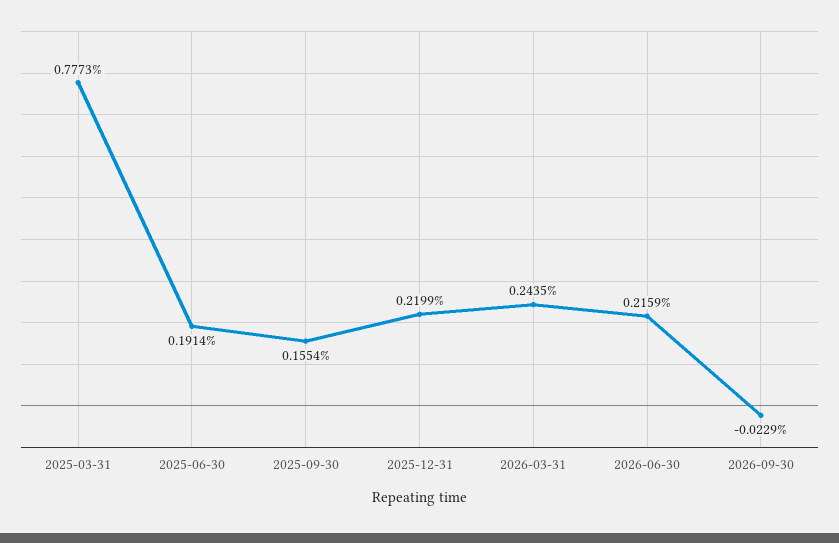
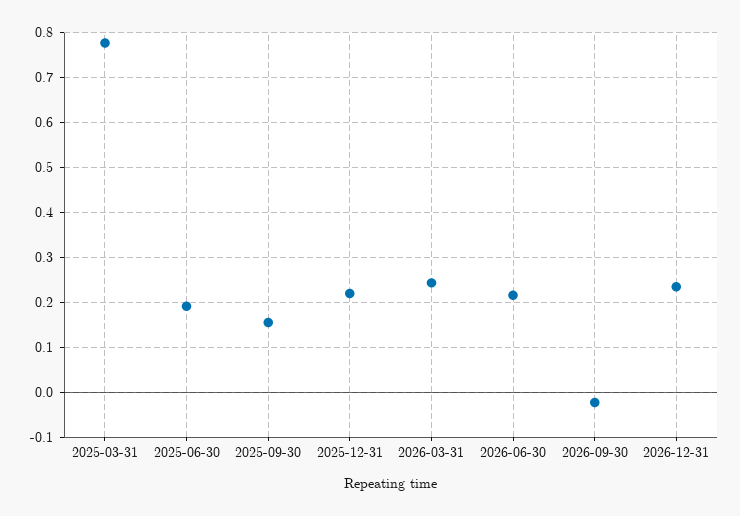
2026-12-31: none -> 0.24

